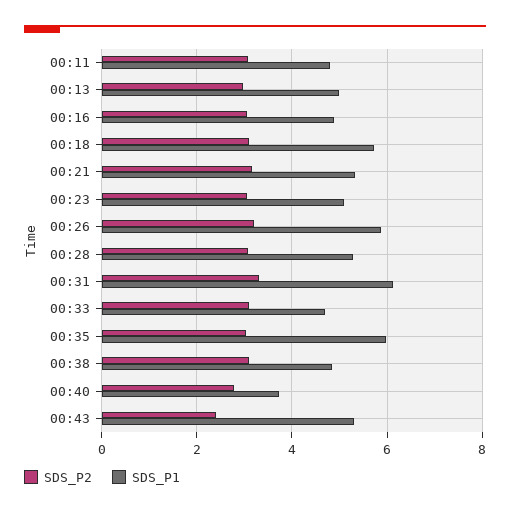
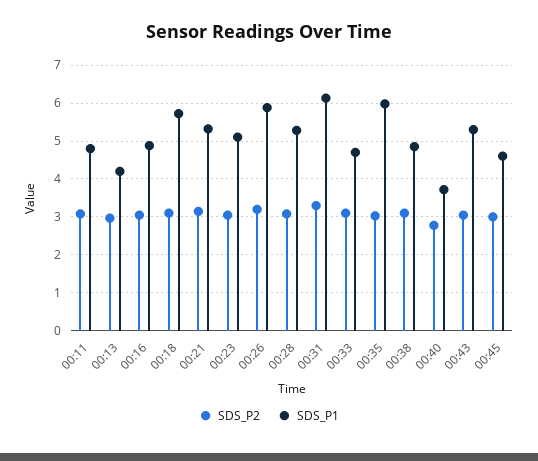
SDS_P1, 00:13: 5 -> 4.2
SDS_P2, 00:43: 2.4 -> 3
SDS_P2, 00:45: none -> 3
SDS_P1, 00:45: none -> 4.6

